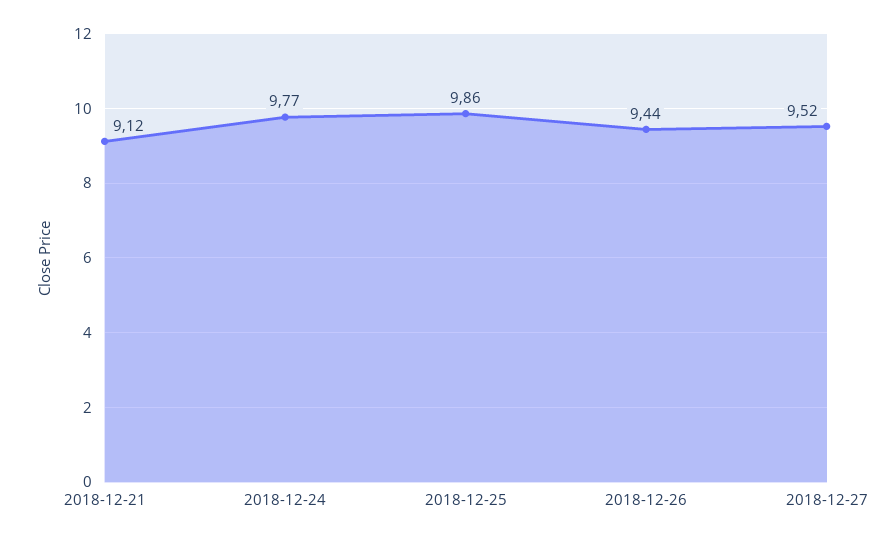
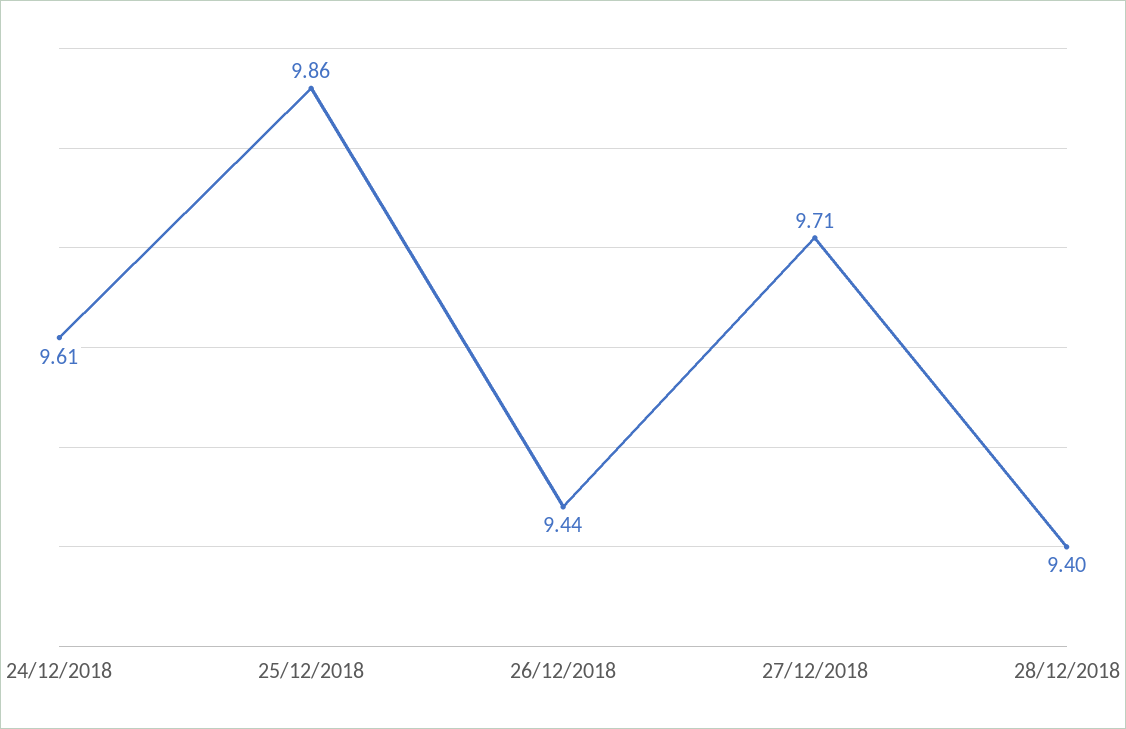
2018-12-21: 9.12 -> none
2018-12-24: 9.77 -> 9.61
2018-12-27: 9.52 -> 9.71
28/12/2018: none -> 9.4

